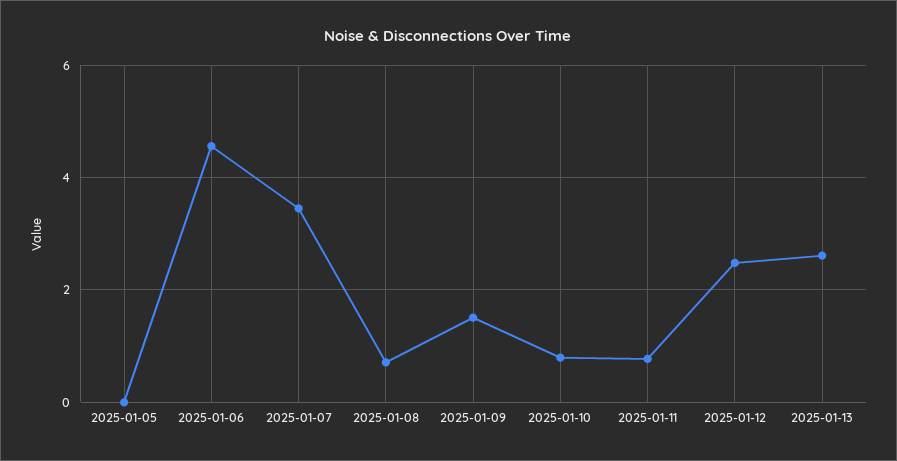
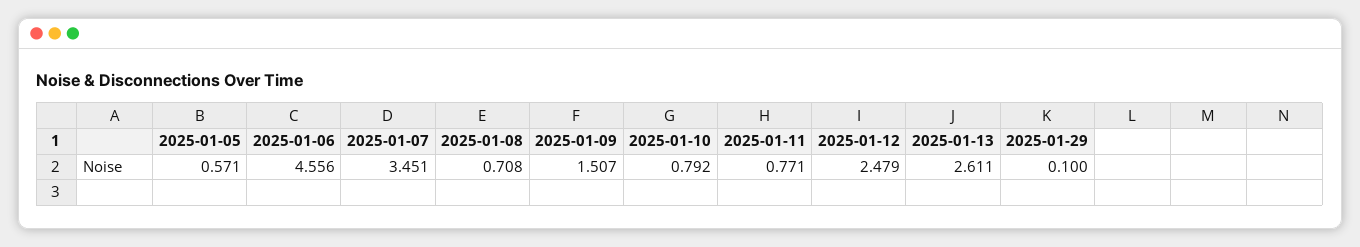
2025-01-05: 0 -> 0.571
2025-01-29: none -> 0.1

